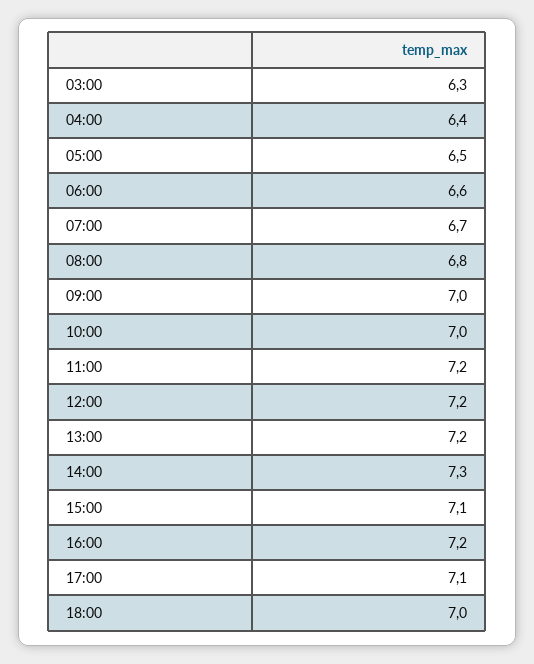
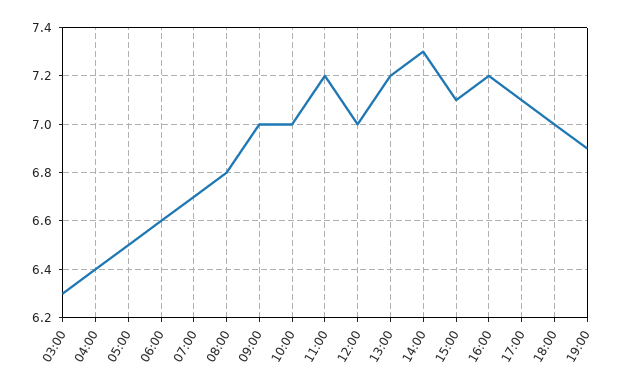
12:00: 7.2 -> 7
19:00: none -> 6.9

